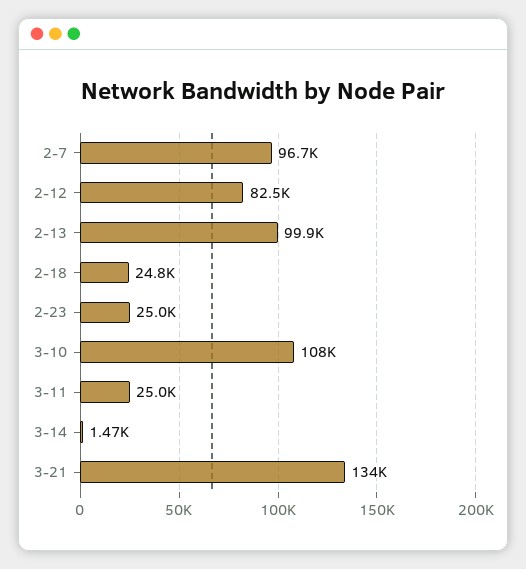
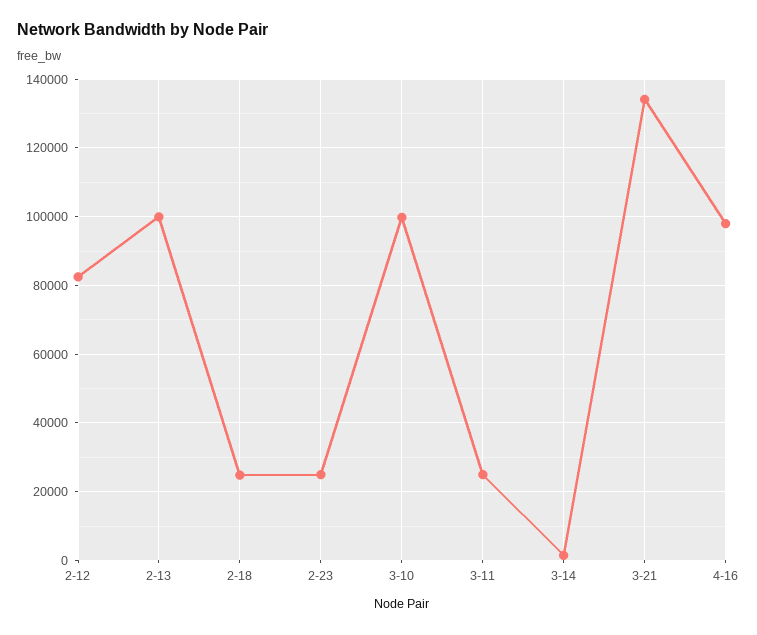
2-7: 96700 -> none
3-10: 108000 -> 100000
4-16: none -> 98000

